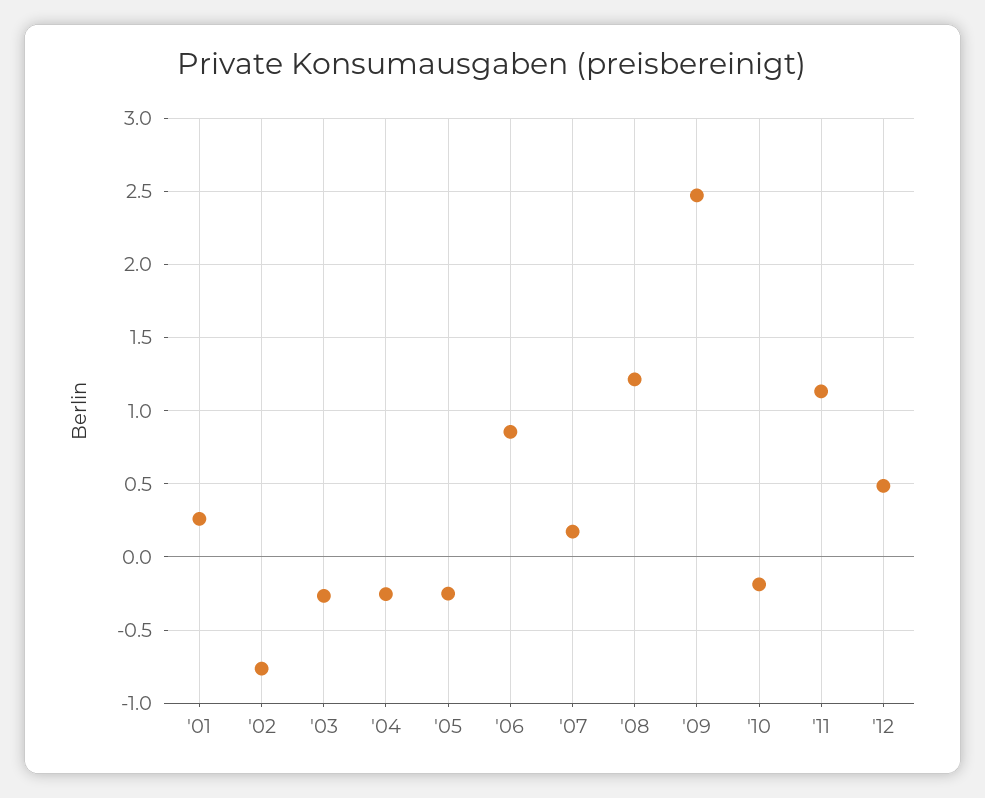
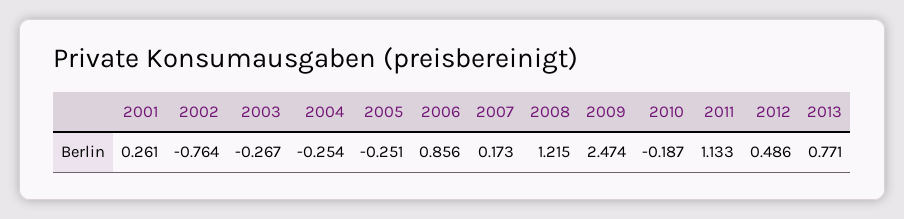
2013: none -> 0.771

